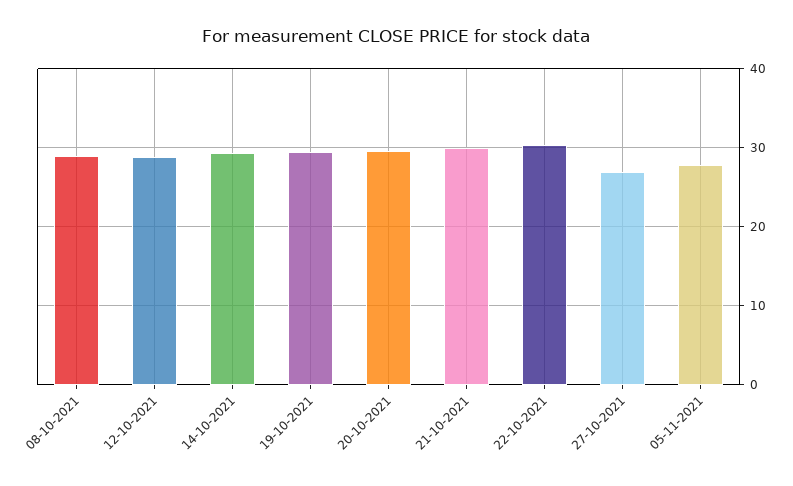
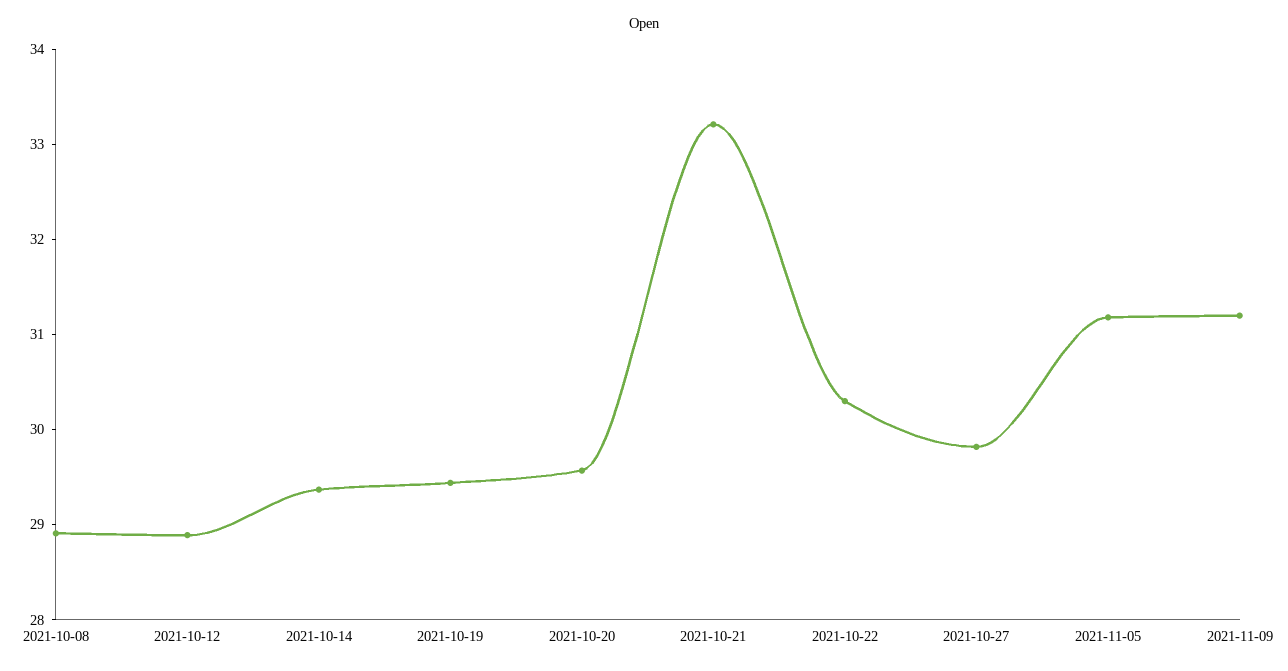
21-10-2021: 30 -> 33.2
27-10-2021: 27 -> 29.8
05-11-2021: 28 -> 31.2
2021-11-09: none -> 31.2

